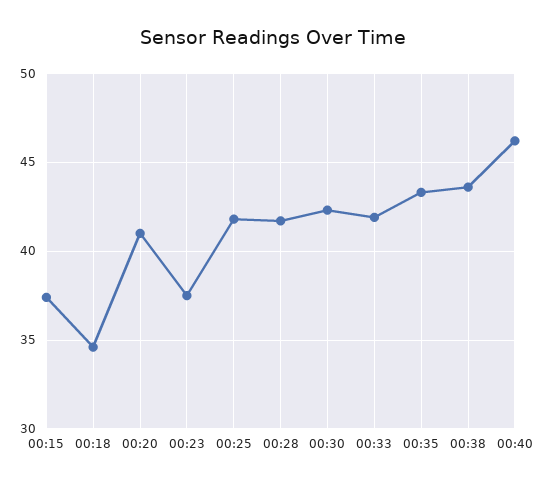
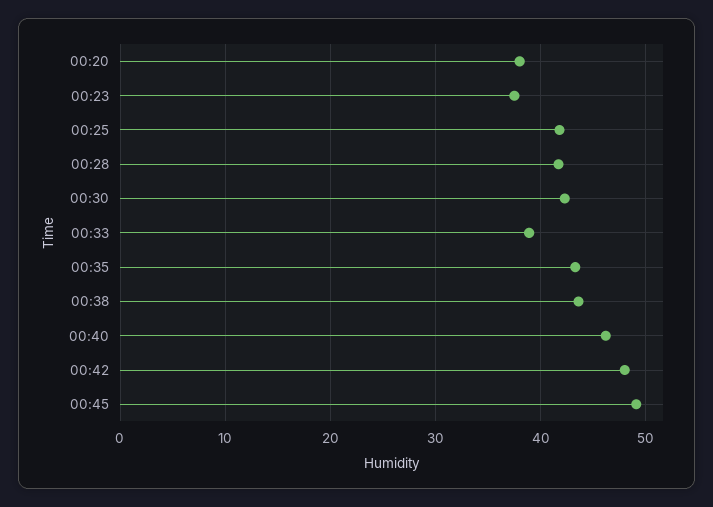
00:15: 37.5 -> none
00:18: 34.5 -> none
00:20: 41 -> 38
00:33: 42 -> 39
00:42: none -> 48
00:45: none -> 49

